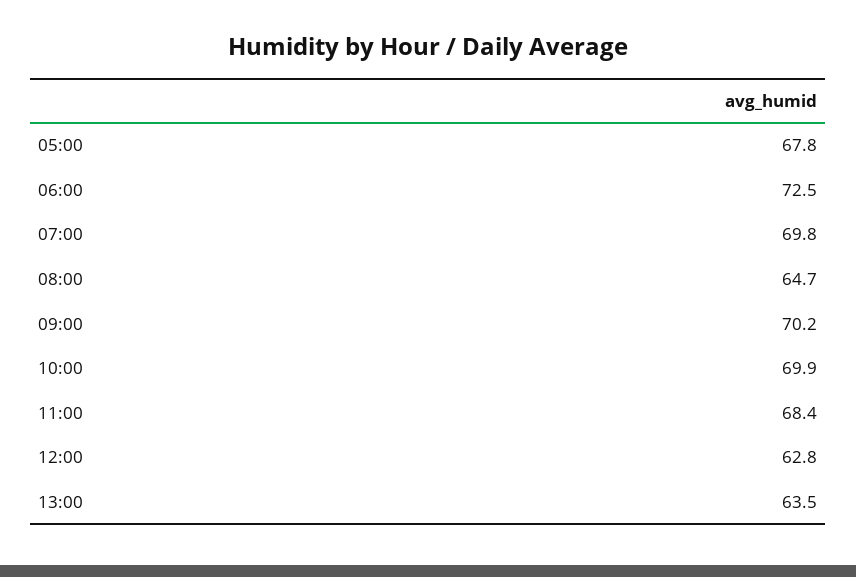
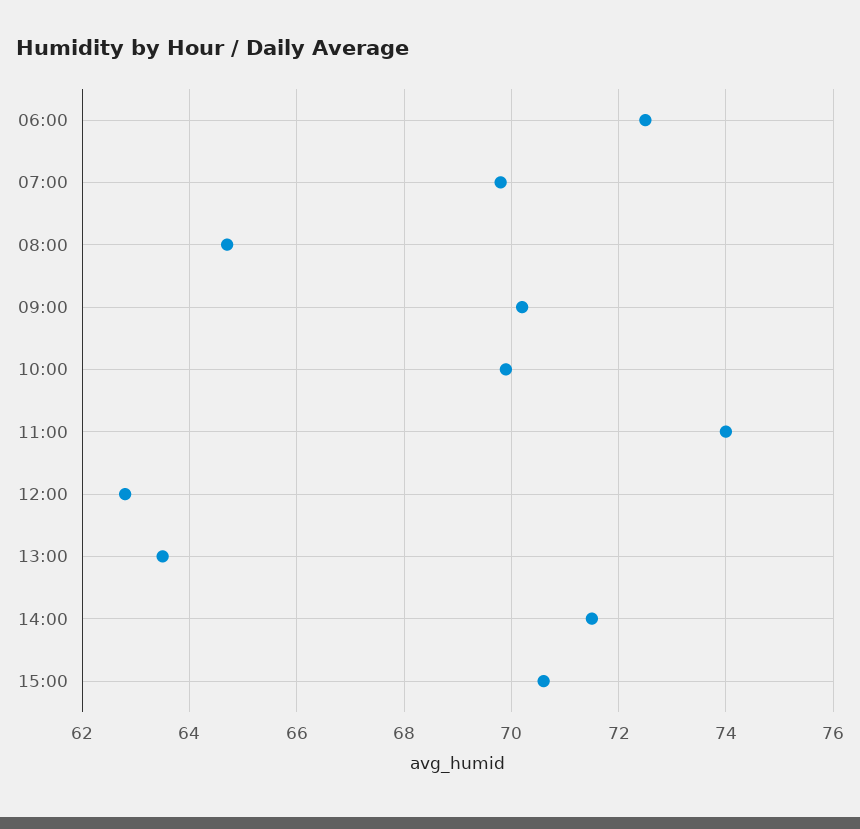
05:00: 67.8 -> none
11:00: 68.4 -> 74
14:00: none -> 71.5
15:00: none -> 70.5

